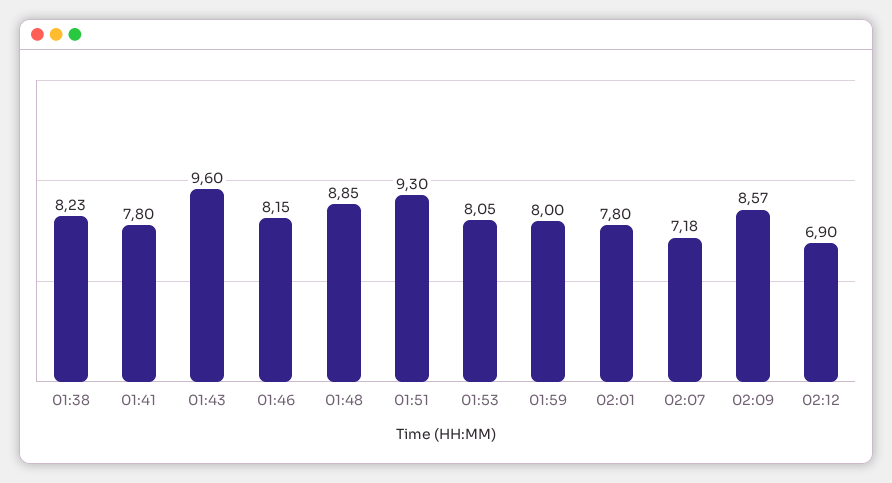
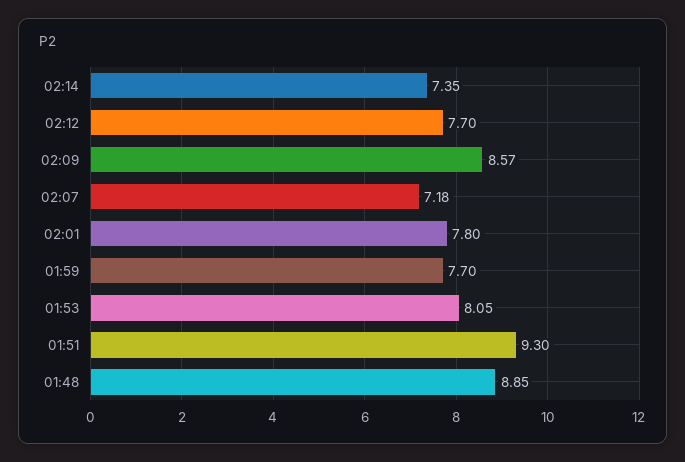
01:38: 8.23 -> none
01:41: 7.8 -> none
01:43: 9.6 -> none
01:46: 8.15 -> none
01:59: 8 -> 7.7
02:12: 6.9 -> 7.7
02:14: none -> 7.35

